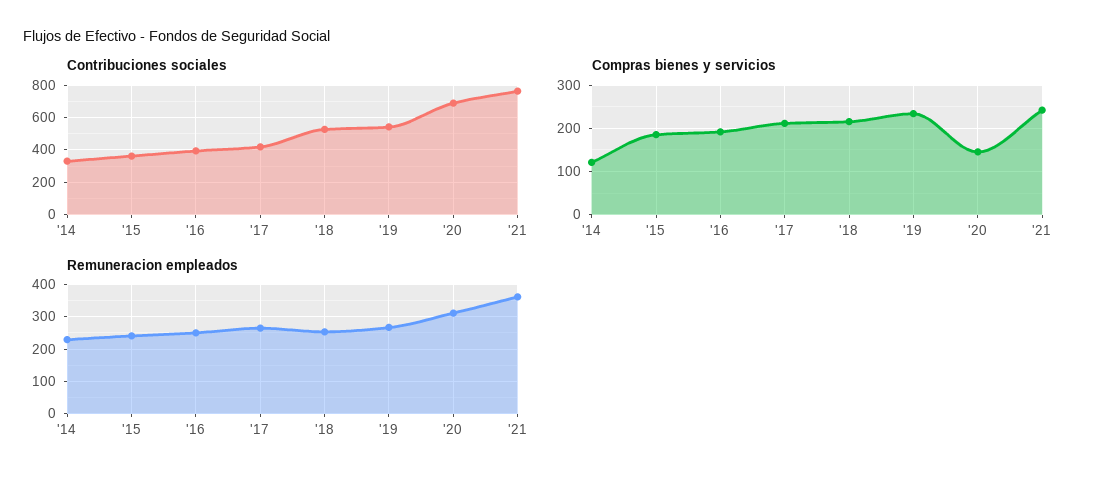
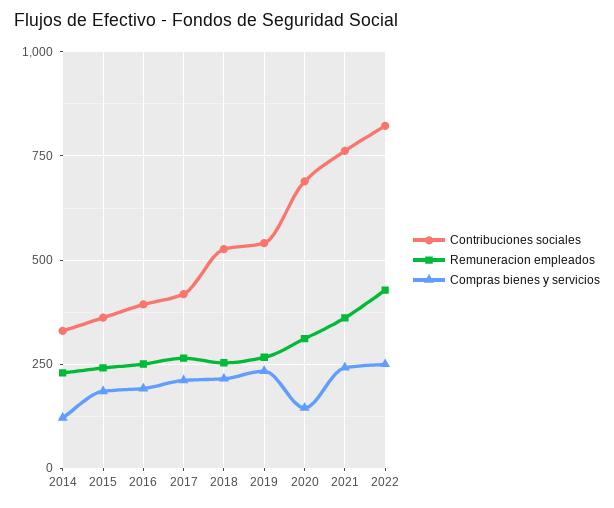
Contribuciones sociales, 2022: none -> 825
Remuneracion empleados, 2022: none -> 425
Compras bienes y servicios, 2022: none -> 250

